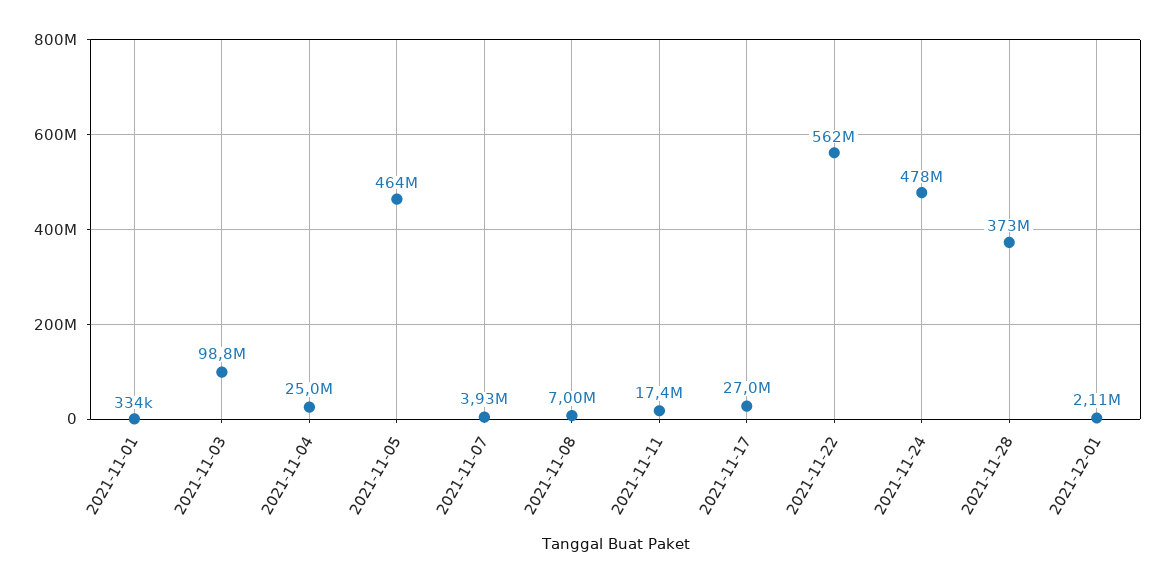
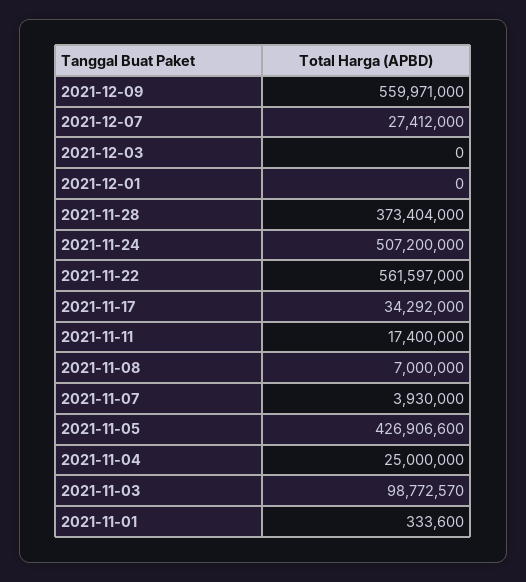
2021-11-05: 464000000 -> 426906600
2021-11-17: 27000000 -> 34292000
2021-11-24: 478000000 -> 507200000
2021-12-01: 2110000 -> 0
2021-12-09: none -> 559971000
2021-12-07: none -> 27412000
2021-12-03: none -> 0

